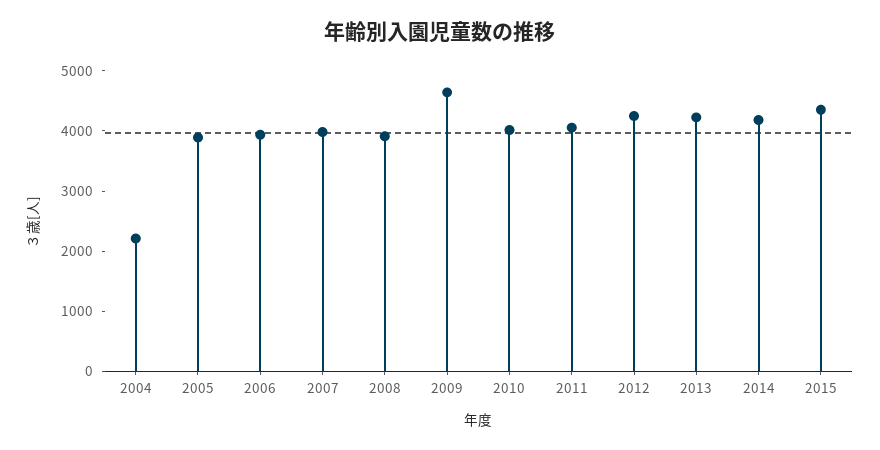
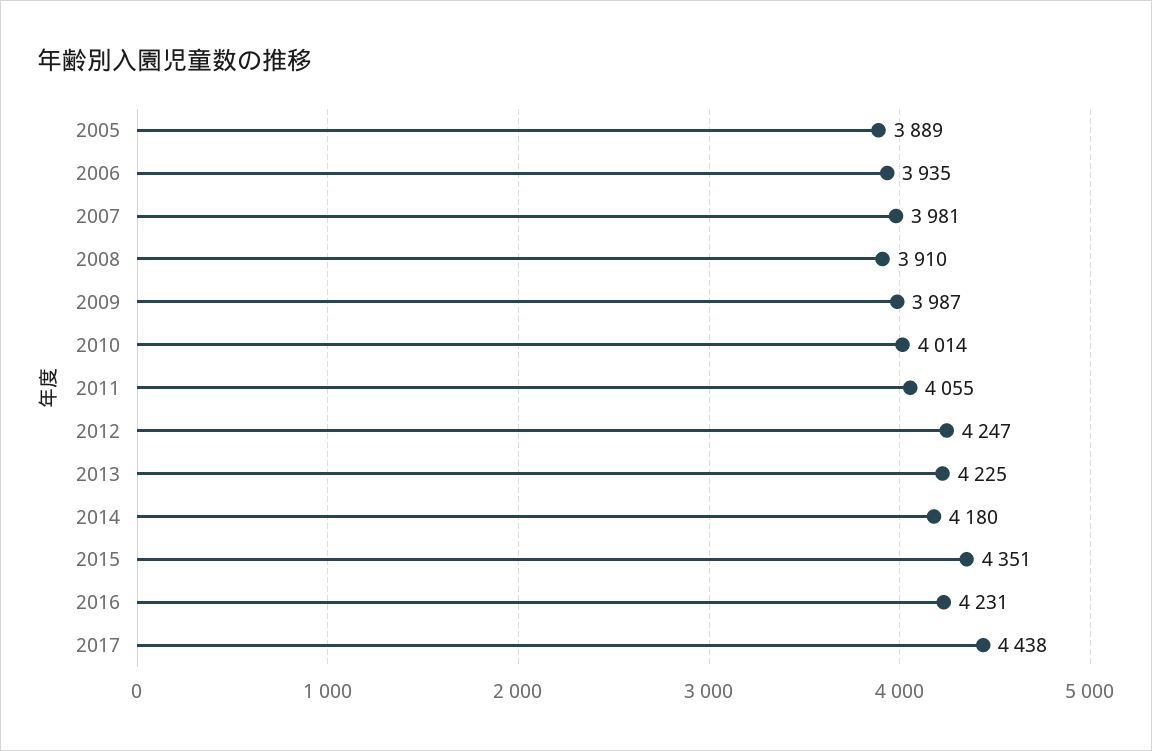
2004: 2200 -> none
2009: 4600 -> 3987
2016: none -> 4231
2017: none -> 4438

